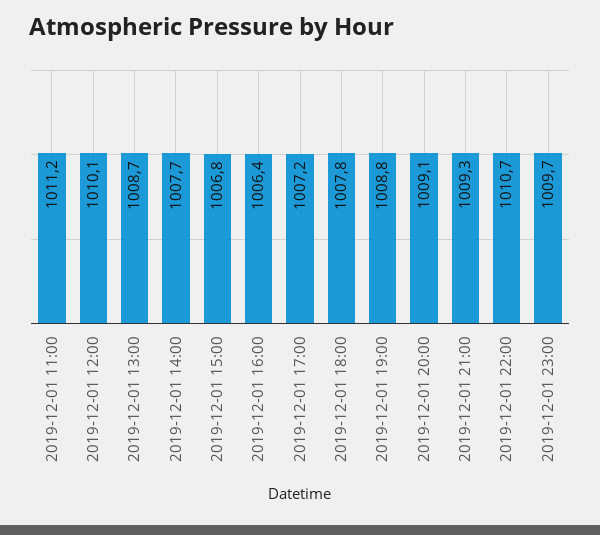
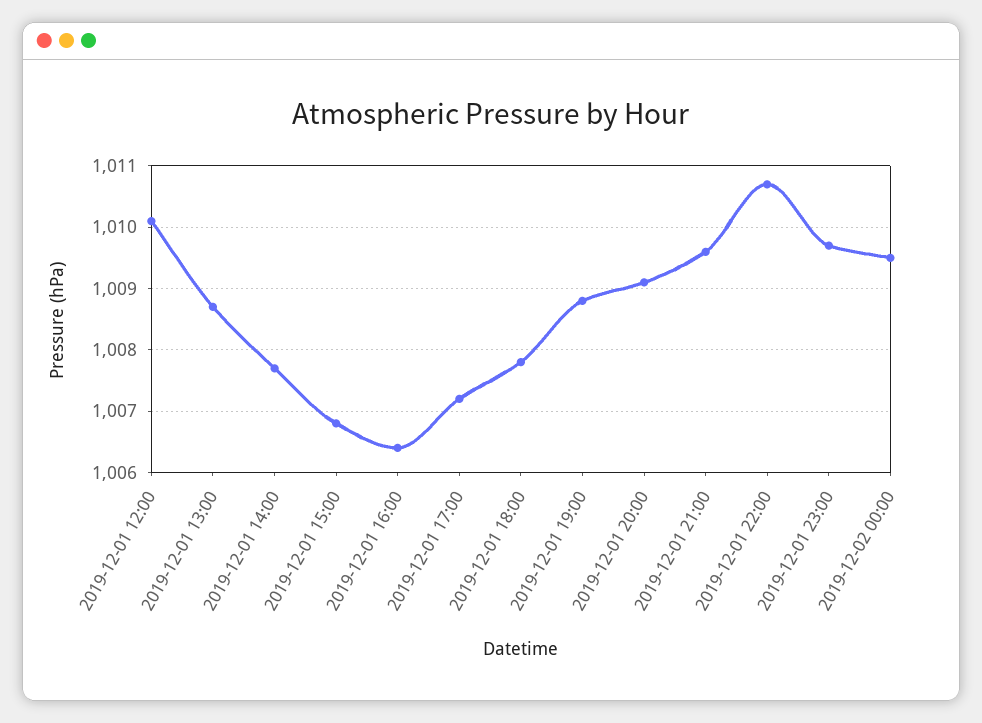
2019-12-01 11:00: 1011.2 -> none
2019-12-01 21:00: 1009.3 -> 1009.6
2019-12-02 00:00: none -> 1009.5

